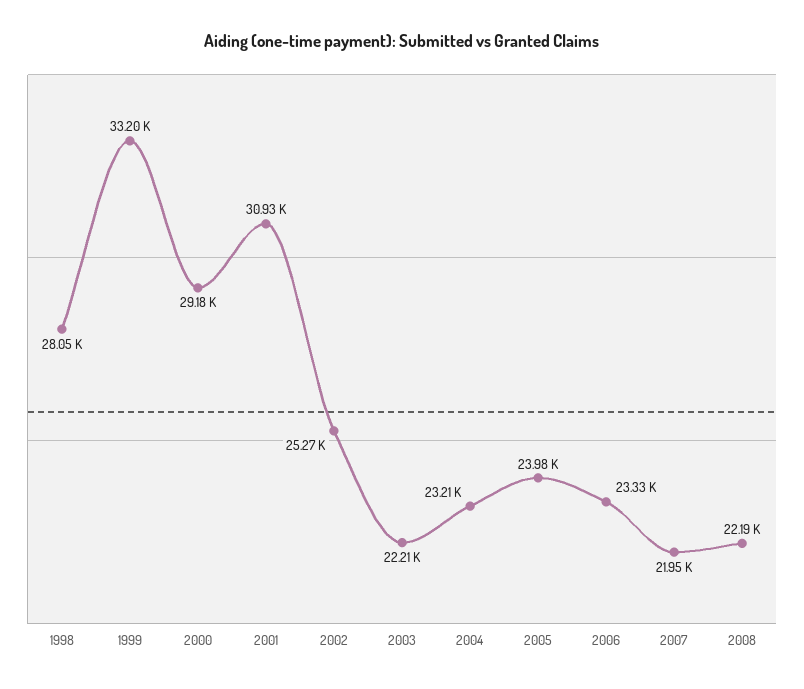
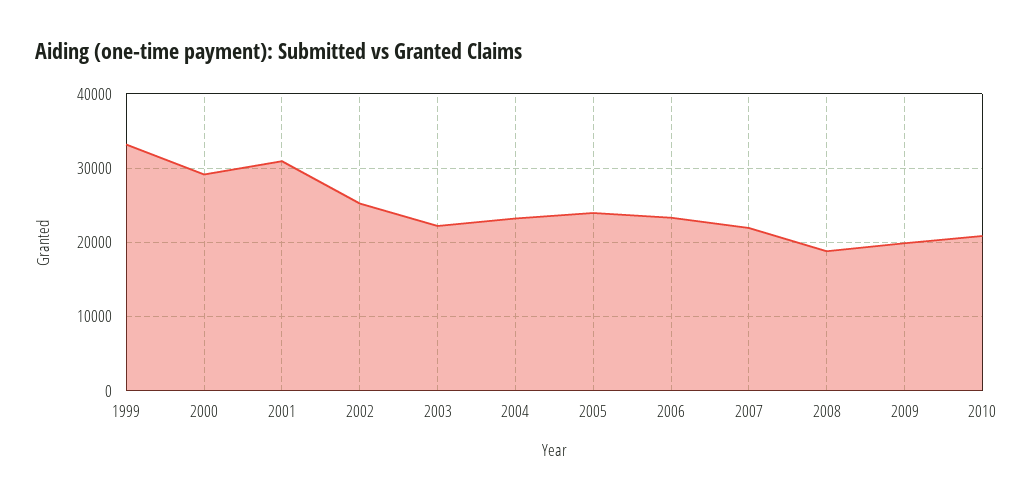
1998: 28050 -> none
2008: 22190 -> 19000
2009: none -> 20000
2010: none -> 21000

